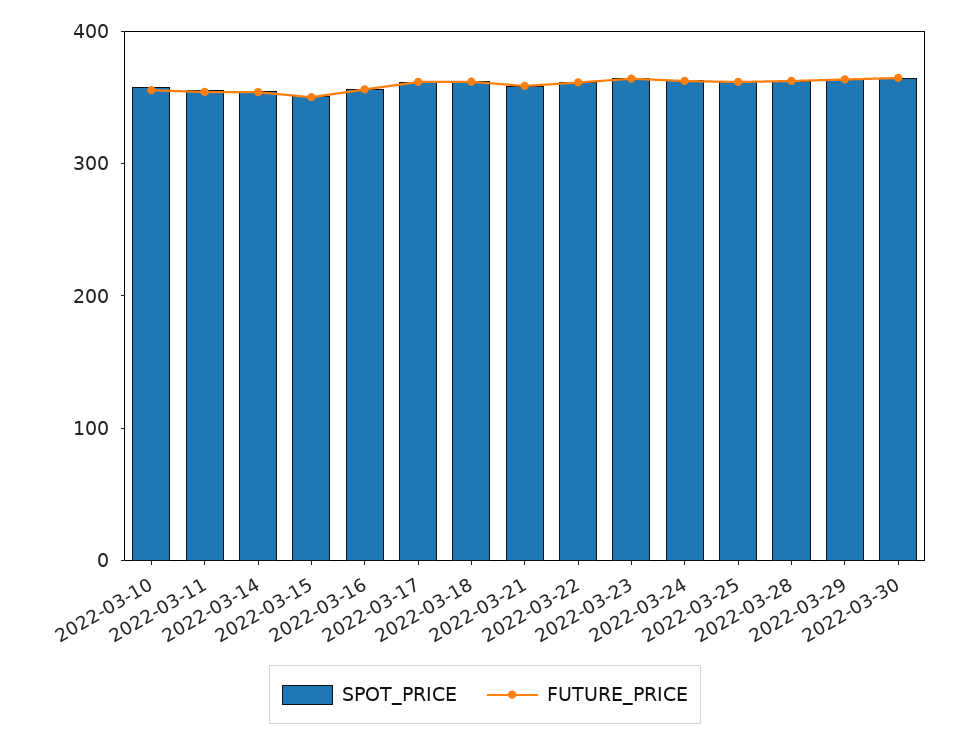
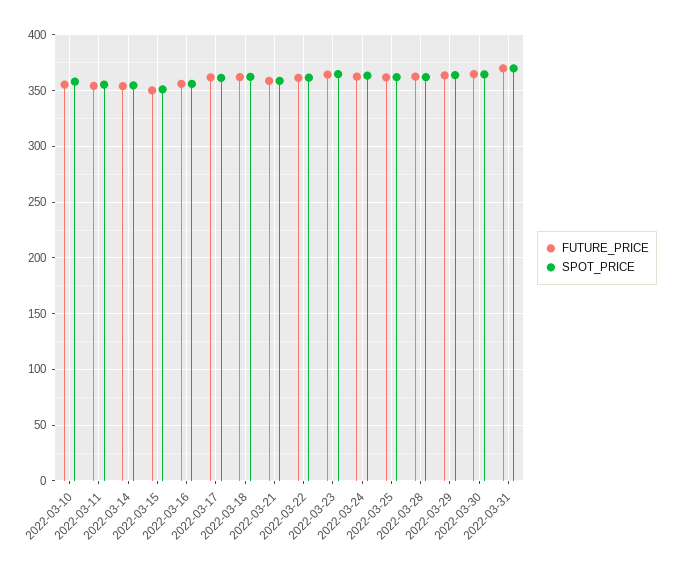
FUTURE_PRICE, 2022-03-31: none -> 370
SPOT_PRICE, 2022-03-31: none -> 370

